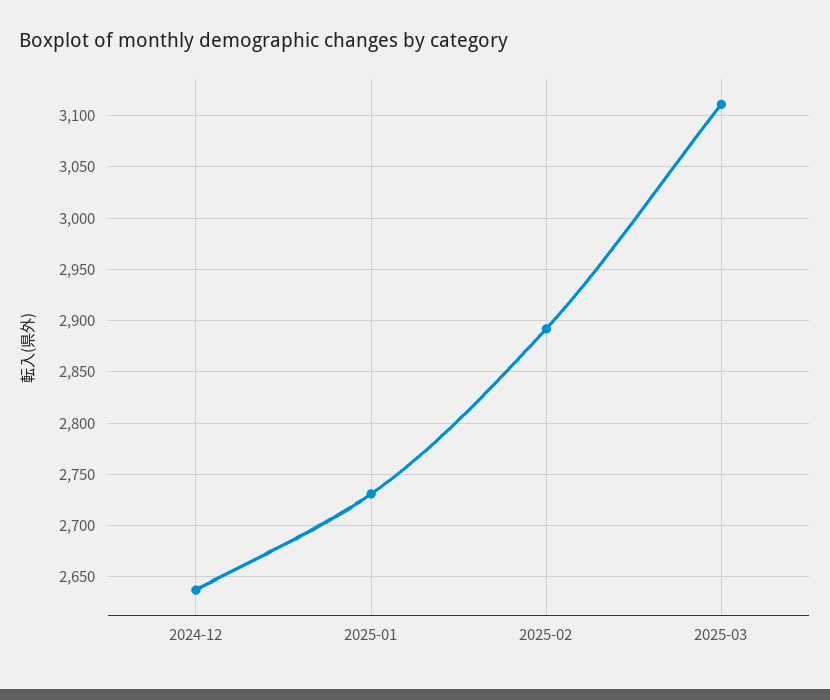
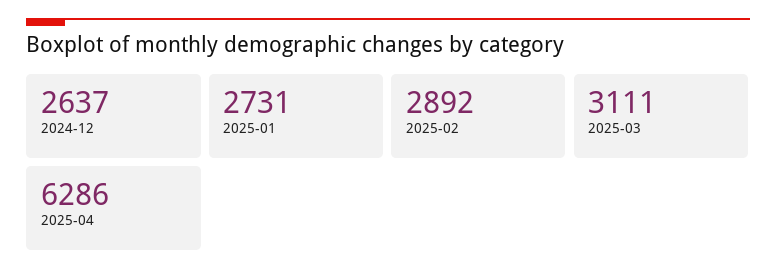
2025-04: none -> 6286

